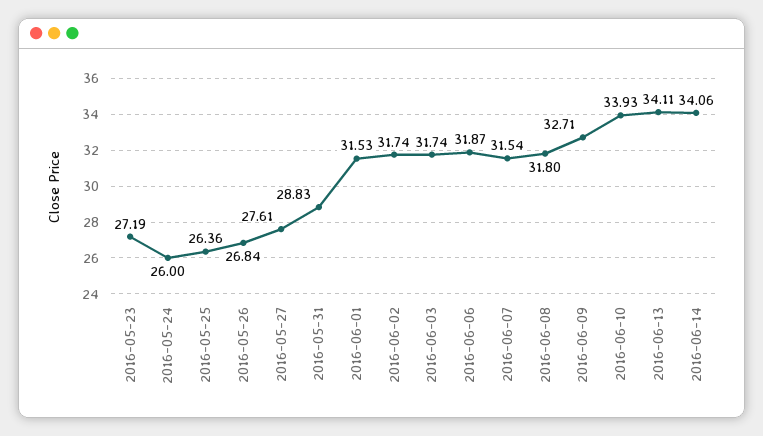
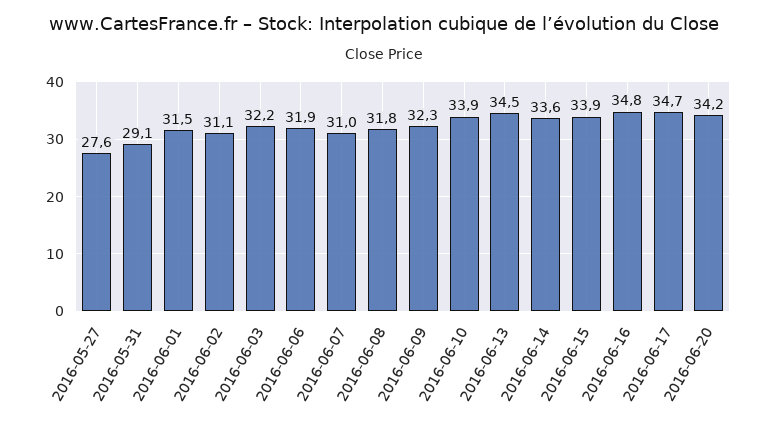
2016-05-23: 27.19 -> none
2016-05-24: 26 -> none
2016-05-25: 26.36 -> none
2016-05-26: 26.84 -> none
2016-05-31: 28.83 -> 29.1
2016-06-02: 31.74 -> 31.1
2016-06-03: 31.74 -> 32.2
2016-06-07: 31.54 -> 31
2016-06-09: 32.71 -> 32.3
2016-06-13: 34.11 -> 34.5
2016-06-14: 34.06 -> 33.6
2016-06-15: none -> 33.9
2016-06-16: none -> 34.8
2016-06-17: none -> 34.7
2016-06-20: none -> 34.2

